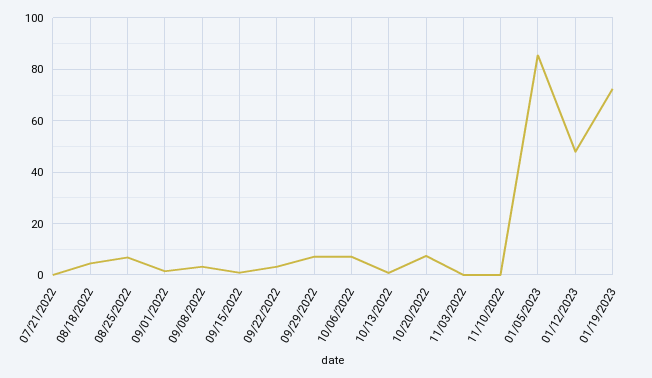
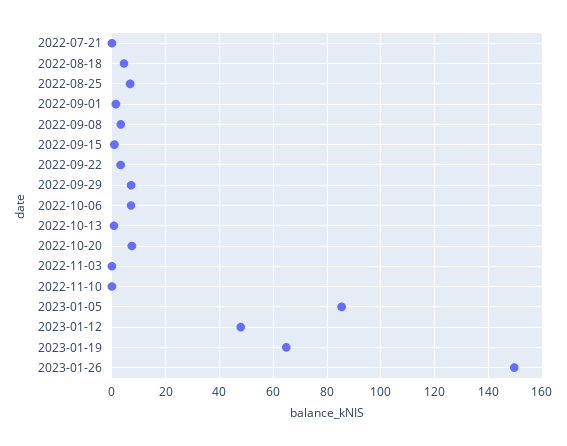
01/19/2023: 72.5 -> 65
2023-01-26: none -> 150

